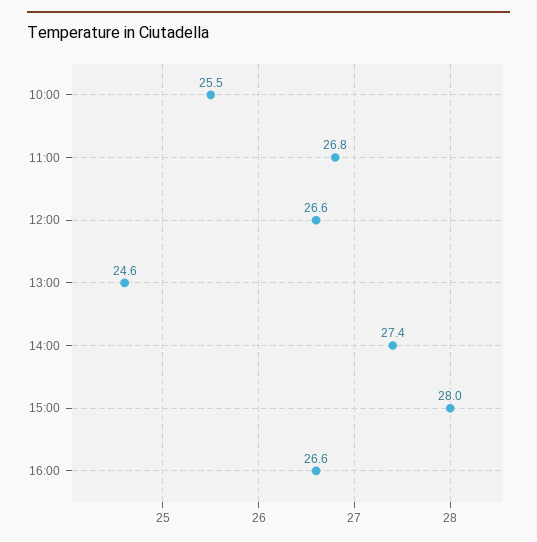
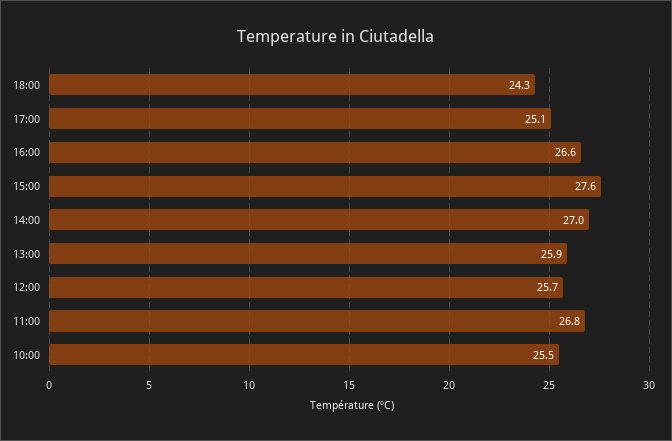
12:00: 26.6 -> 25.7
13:00: 24.6 -> 25.9
14:00: 27.4 -> 27
15:00: 28 -> 27.6
18:00: none -> 24.3
17:00: none -> 25.1

